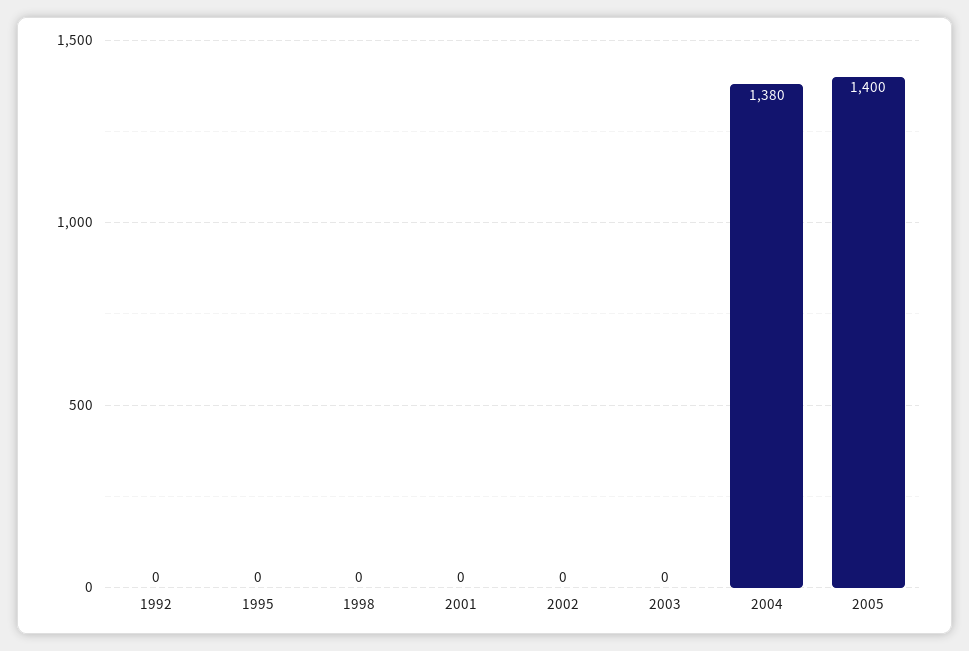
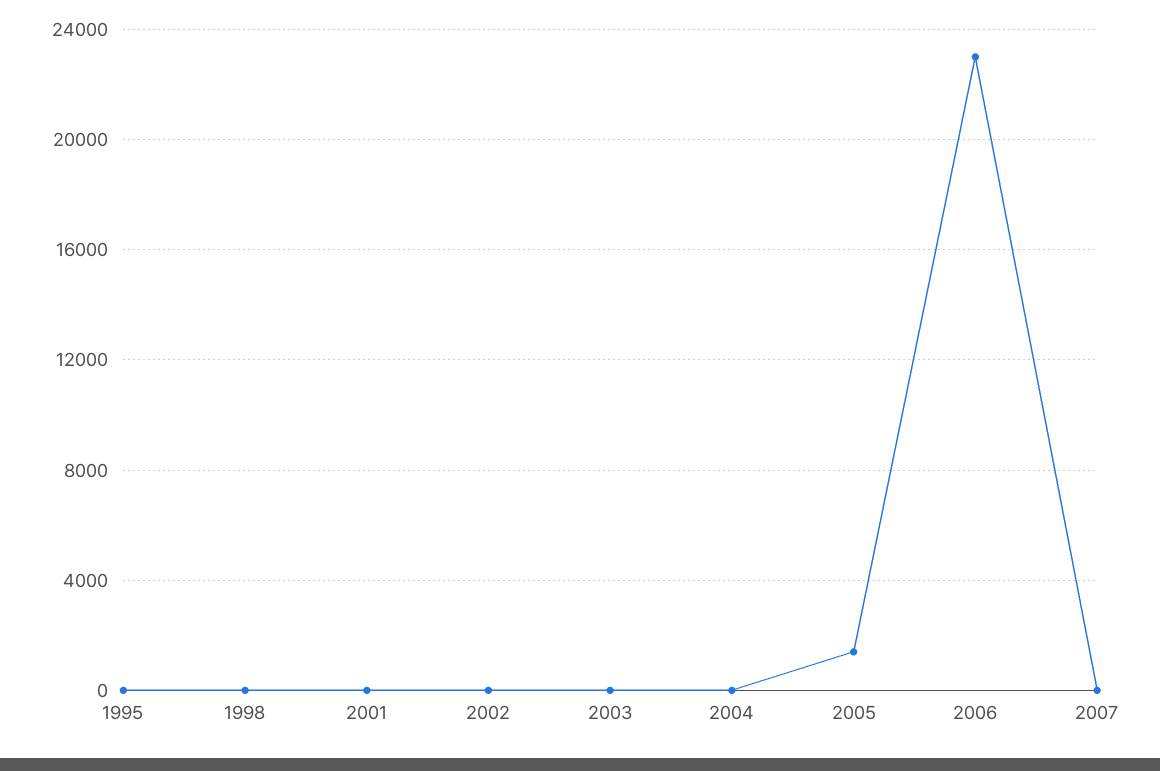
1992: 0 -> none
2004: 1380 -> 0
2006: none -> 23000
2007: none -> 0

